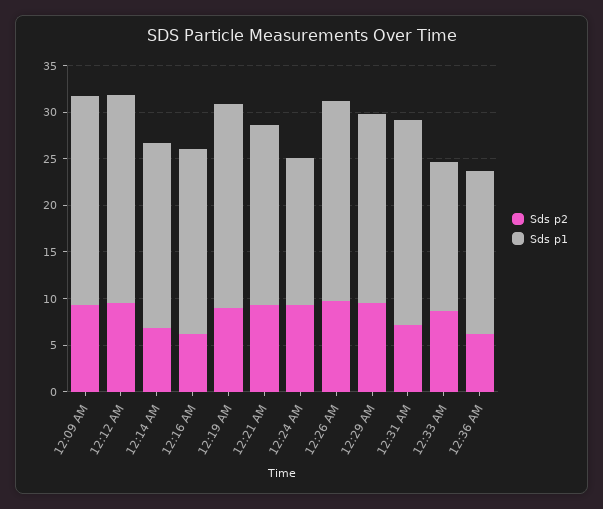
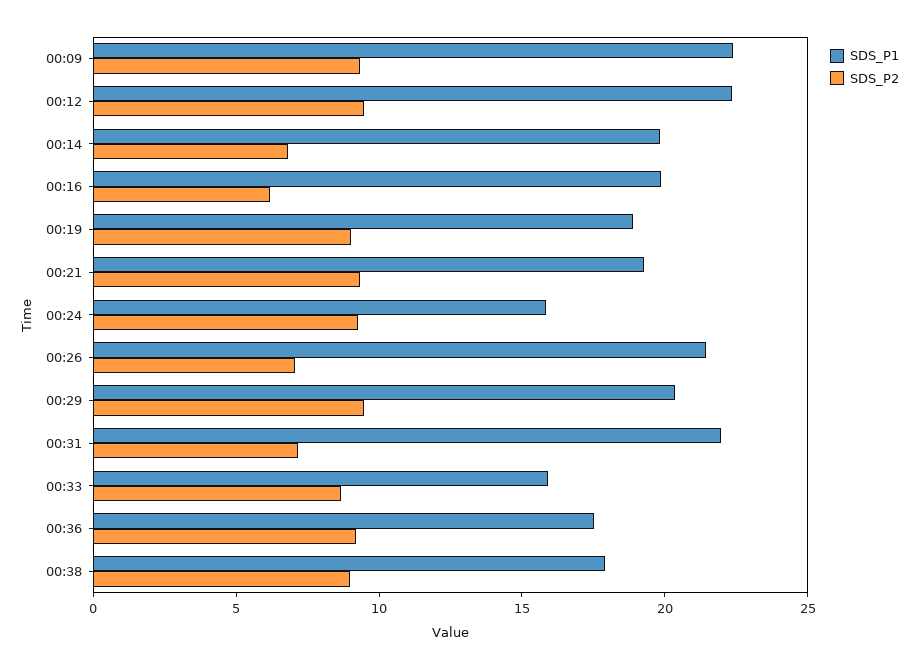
Sds p1, 12:19 AM: 22 -> 19
Sds p2, 12:26 AM: 10 -> 7
Sds p2, 12:36 AM: 6 -> 9
Sds p1, 00:38: none -> 18
Sds p2, 00:38: none -> 9

